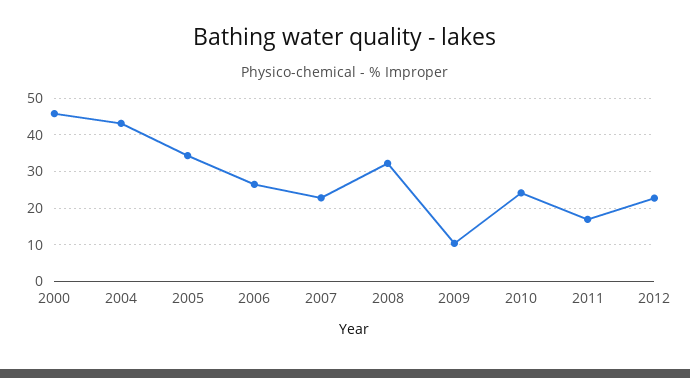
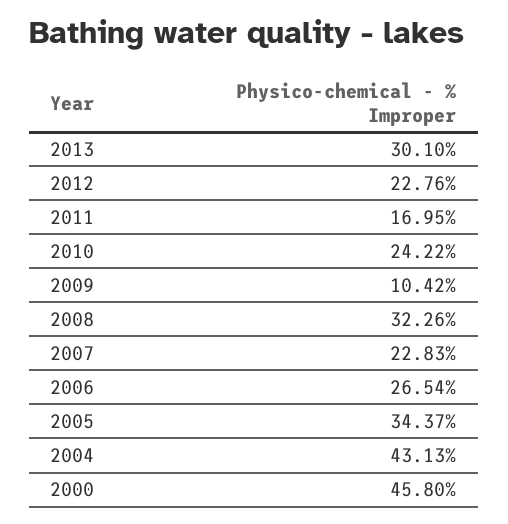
2013: none -> 30.1

